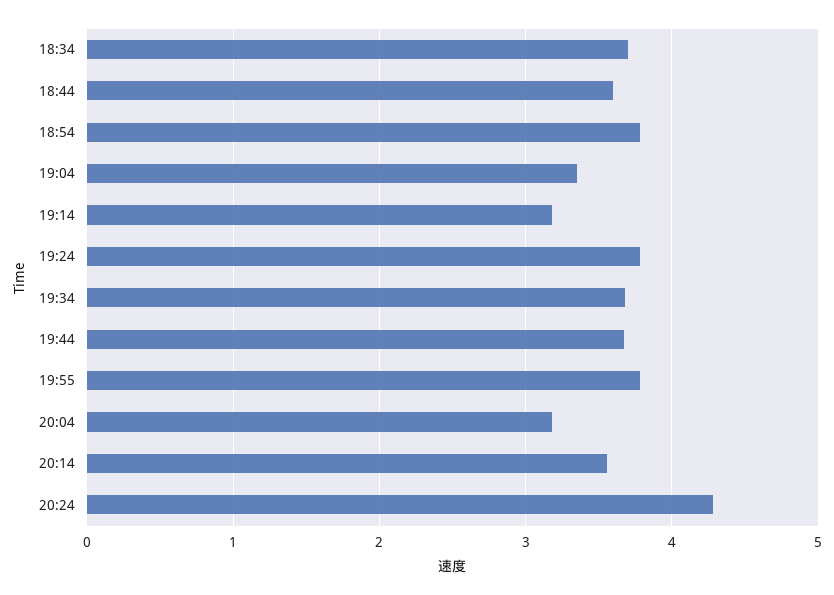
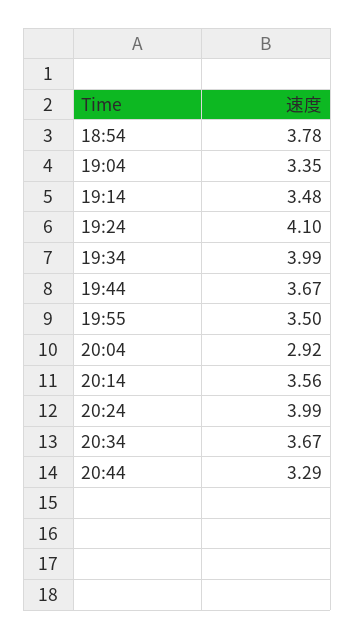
18:34: 3.7 -> none
18:44: 3.6 -> none
19:14: 3.2 -> 3.48
19:24: 3.8 -> 4.1
19:34: 3.7 -> 3.99
19:55: 3.8 -> 3.5
20:04: 3.2 -> 2.92
20:24: 4.3 -> 3.99
20:34: none -> 3.67
20:44: none -> 3.29

